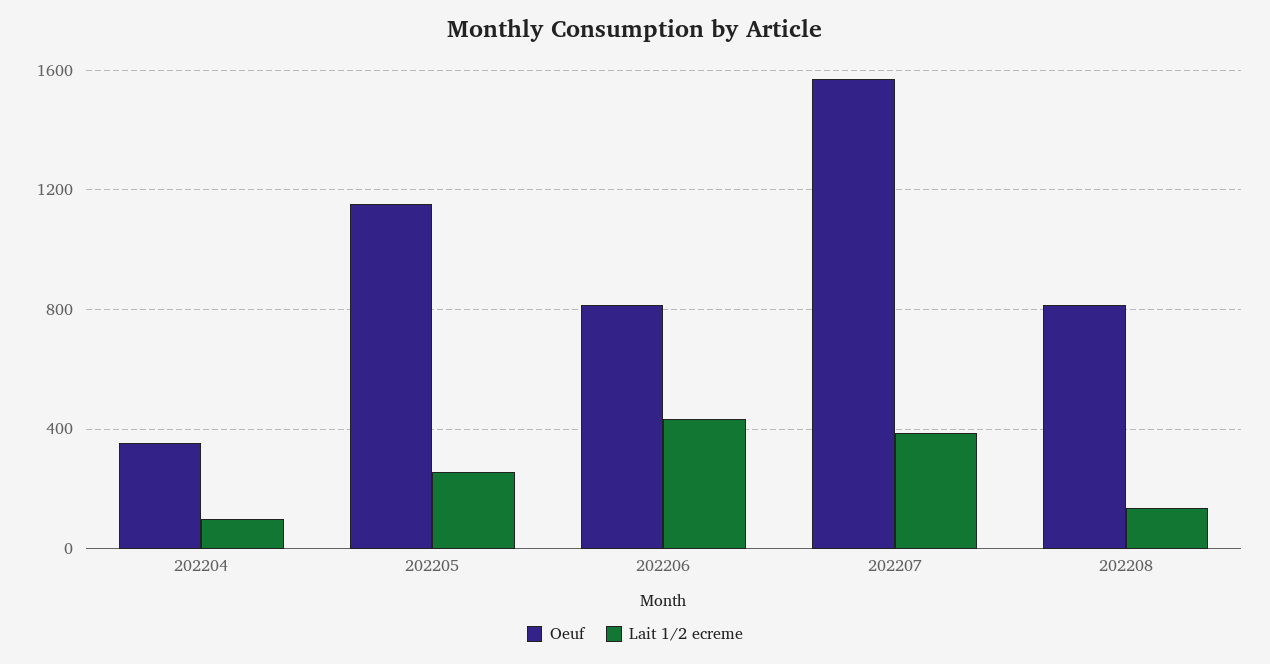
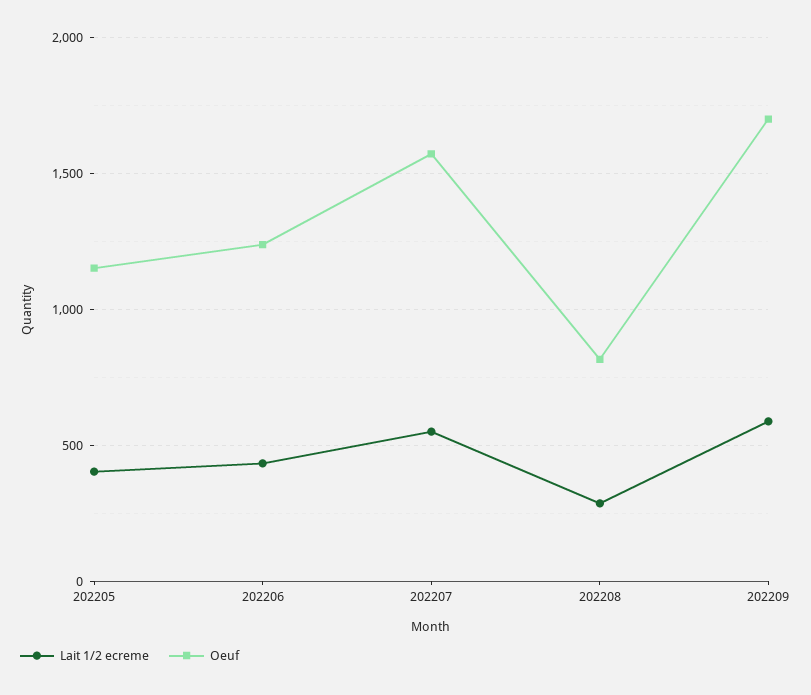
Oeuf, 202204: 350 -> none
Lait 1/2 ecreme, 202204: 100 -> none
Lait 1/2 ecreme, 202205: 250 -> 400
Oeuf, 202206: 800 -> 1250
Lait 1/2 ecreme, 202207: 400 -> 550
Lait 1/2 ecreme, 202208: 150 -> 300
Lait 1/2 ecreme, 202209: none -> 600
Oeuf, 202209: none -> 1700

